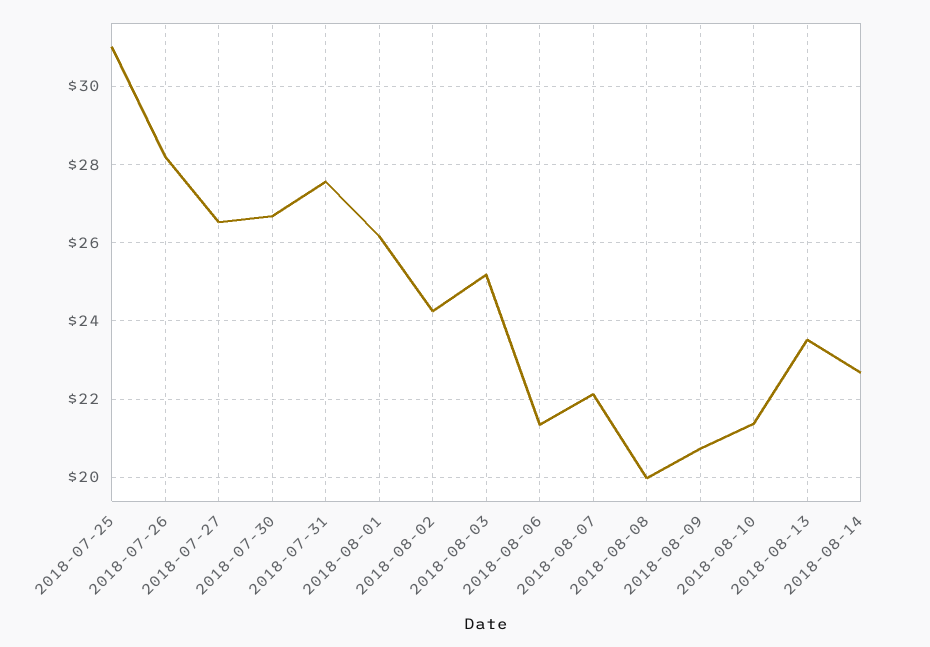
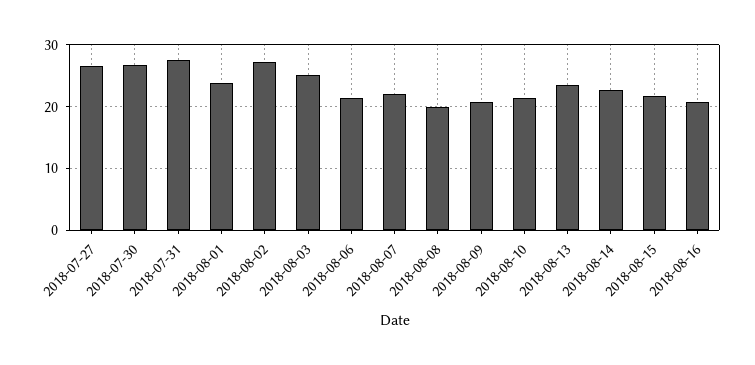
2018-07-25: 31 -> none
2018-07-26: 28.2 -> none
2018-08-01: 26.2 -> 24
2018-08-02: 24.2 -> 27
2018-08-15: none -> 22
2018-08-16: none -> 21

